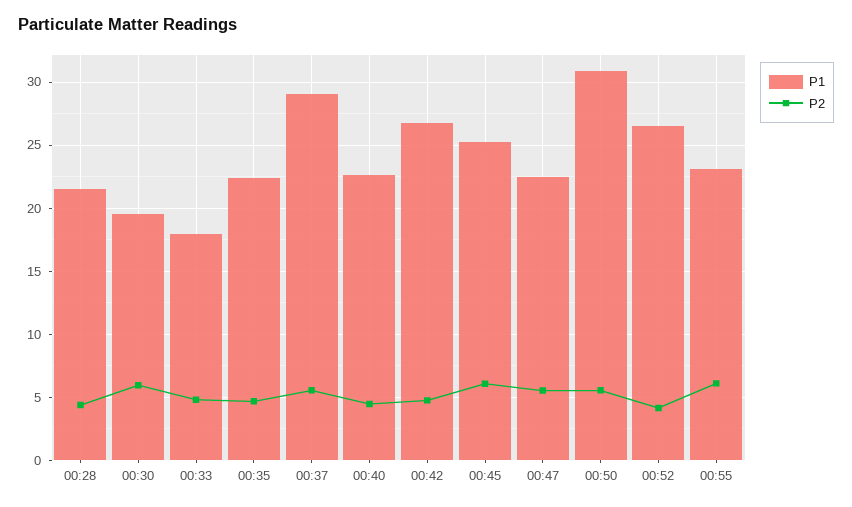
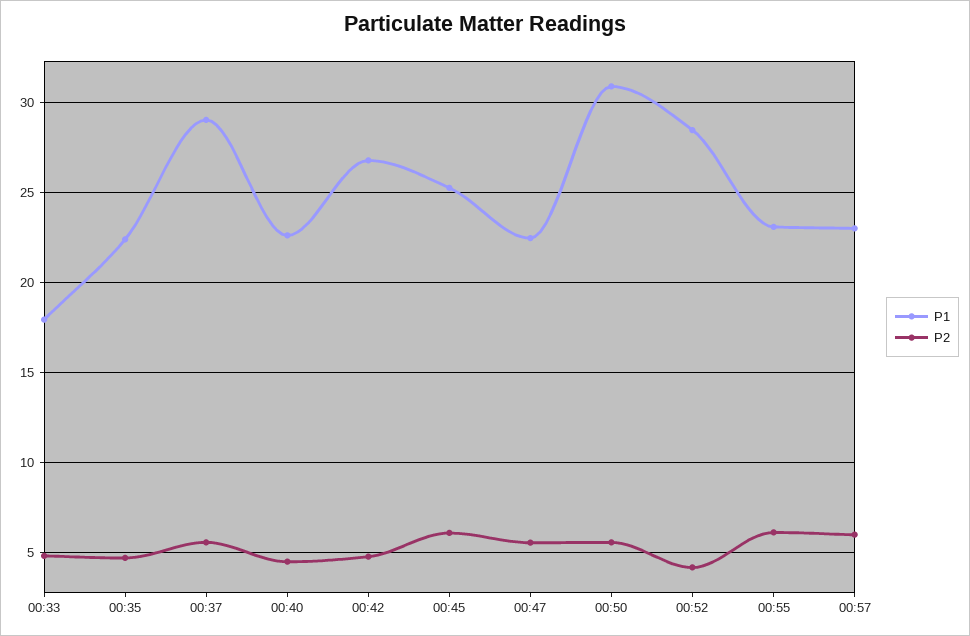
P1, 00:28: 21.5 -> none
P2, 00:28: 4.5 -> none
P1, 00:30: 19.5 -> none
P2, 00:30: 6 -> none
P1, 00:52: 26.5 -> 28.5
P1, 00:57: none -> 23
P2, 00:57: none -> 6

